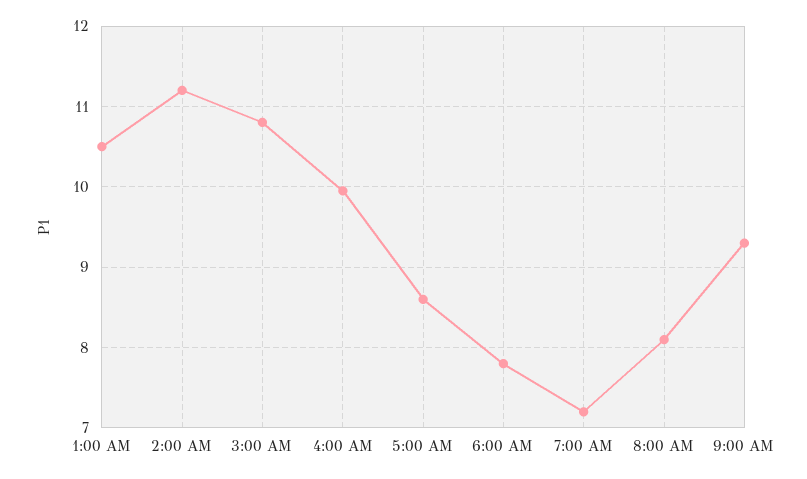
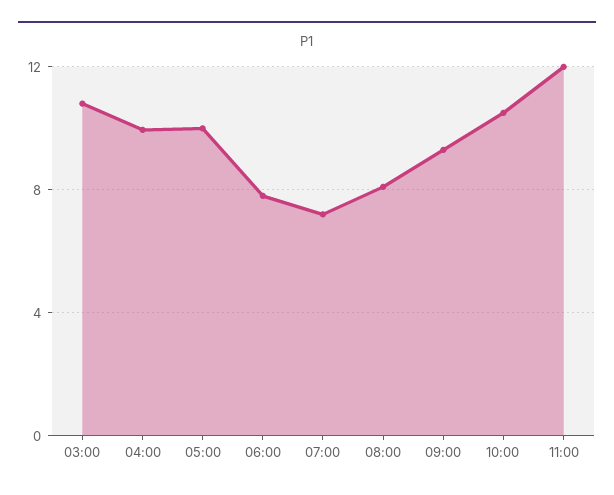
1:00 AM: 10.5 -> none
2:00 AM: 11.2 -> none
5:00 AM: 8.6 -> 10
10:00: none -> 10.5
11:00: none -> 12

